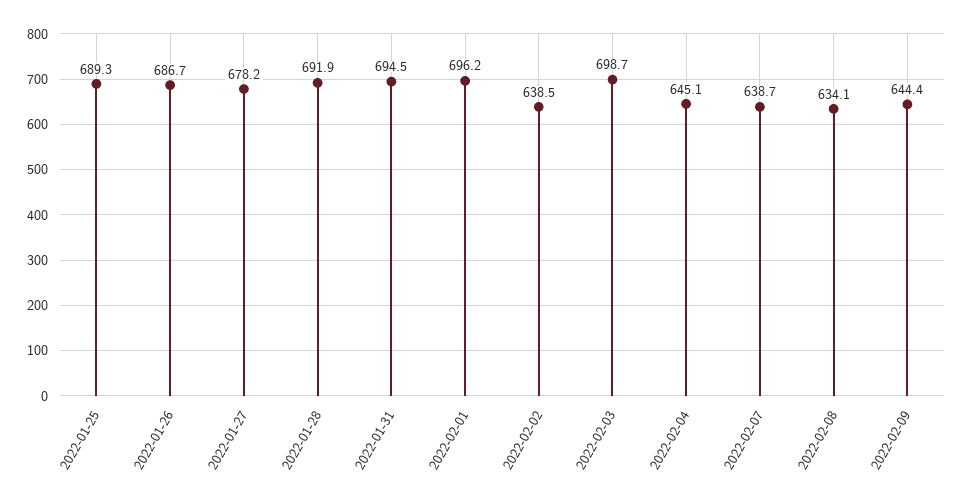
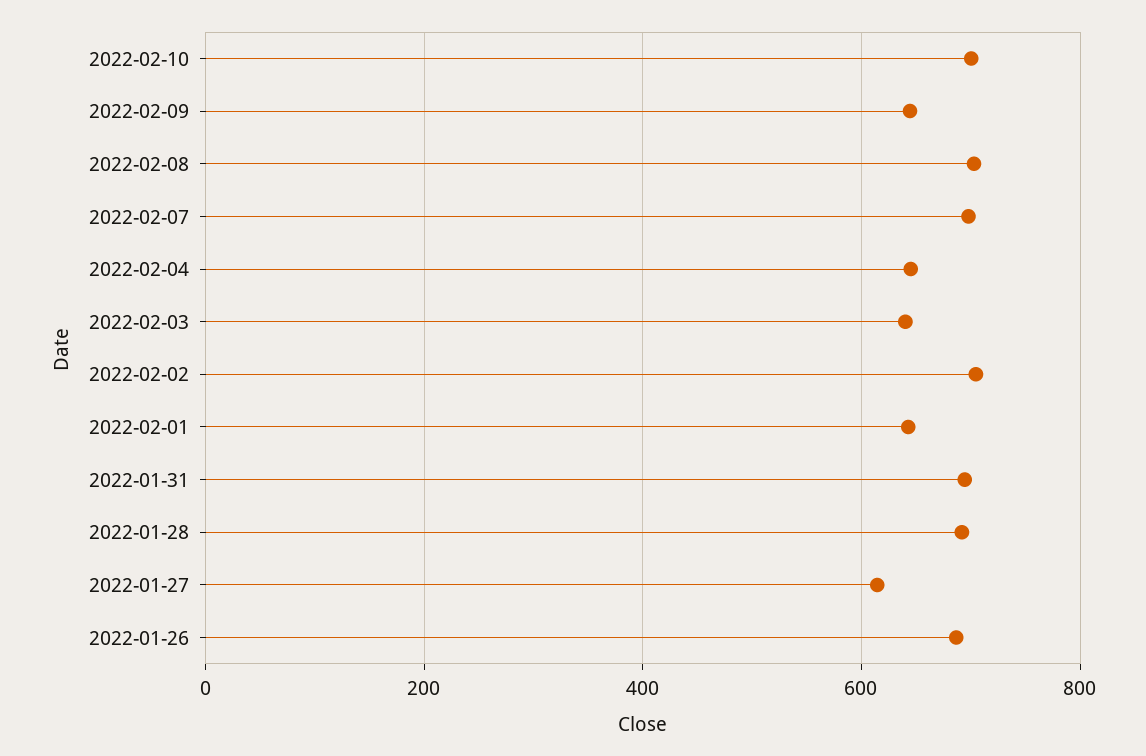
2022-01-25: 689.3 -> none
2022-01-27: 678.2 -> 620
2022-02-01: 696.2 -> 640
2022-02-02: 638.5 -> 700
2022-02-03: 698.7 -> 640
2022-02-07: 638.7 -> 700
2022-02-08: 634.1 -> 700
2022-02-10: none -> 700

